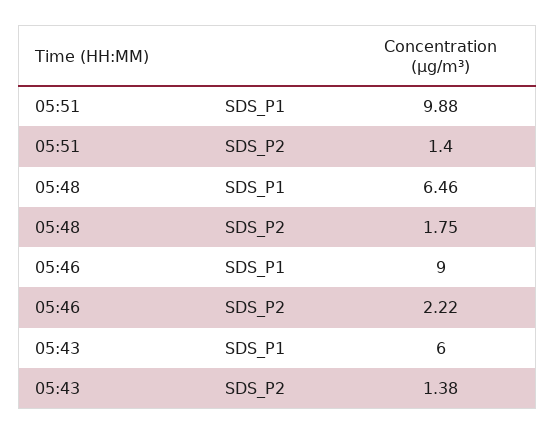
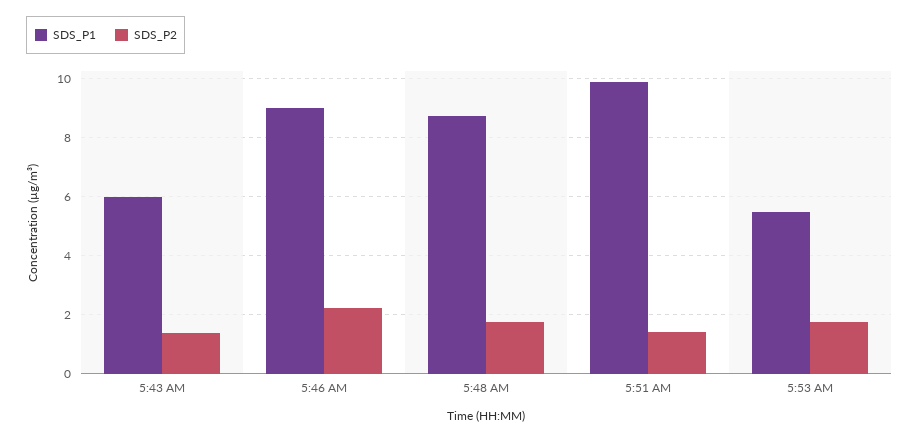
SDS_P1, 05:48: 6.46 -> 8.75
SDS_P1, 5:53 AM: none -> 5.5
SDS_P2, 5:53 AM: none -> 1.75

